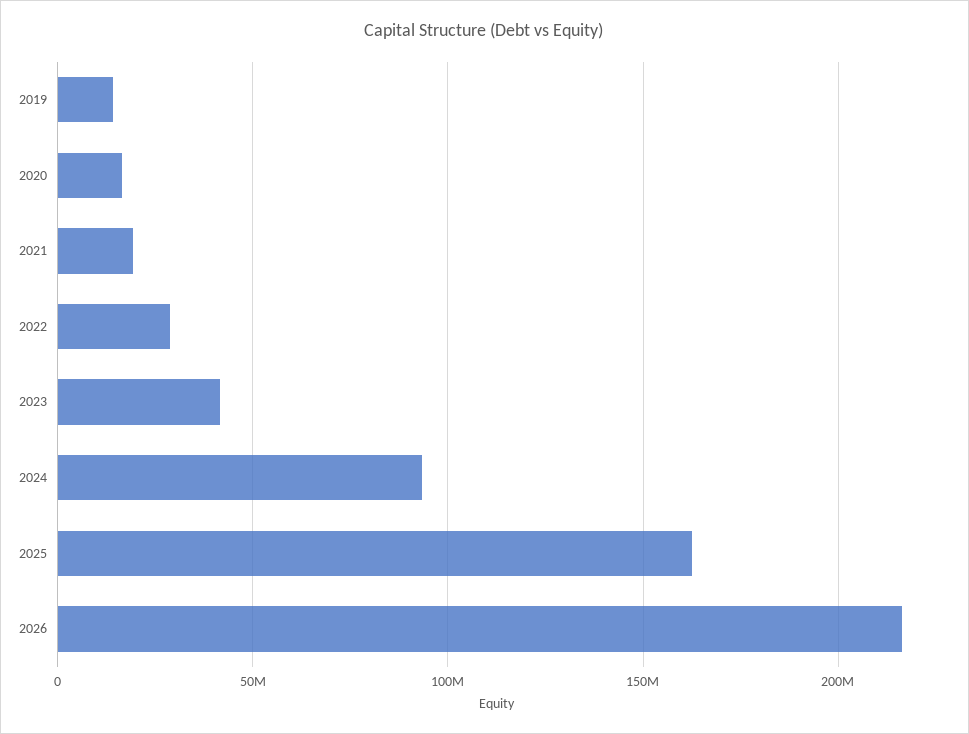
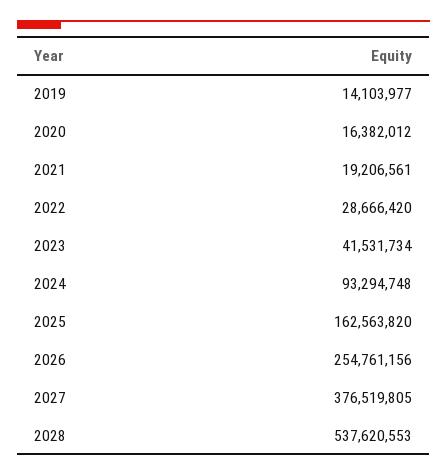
2026: 215000000 -> 254761156
2027: none -> 376519805
2028: none -> 537620553

